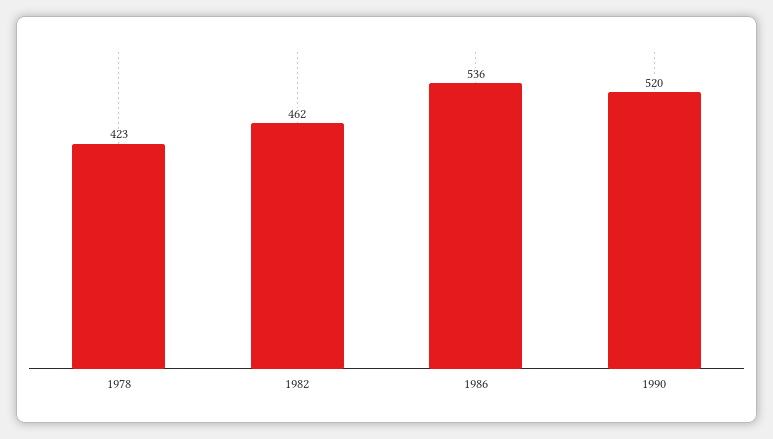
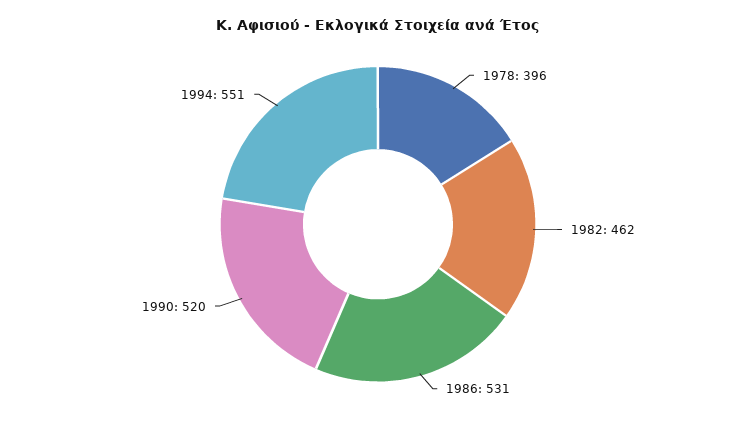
1978: 423 -> 396
1986: 536 -> 531
1994: none -> 551

